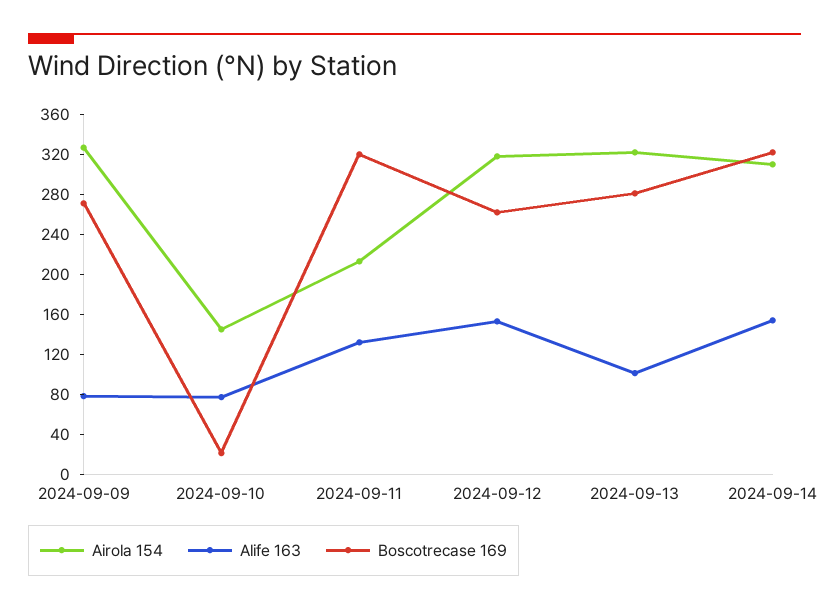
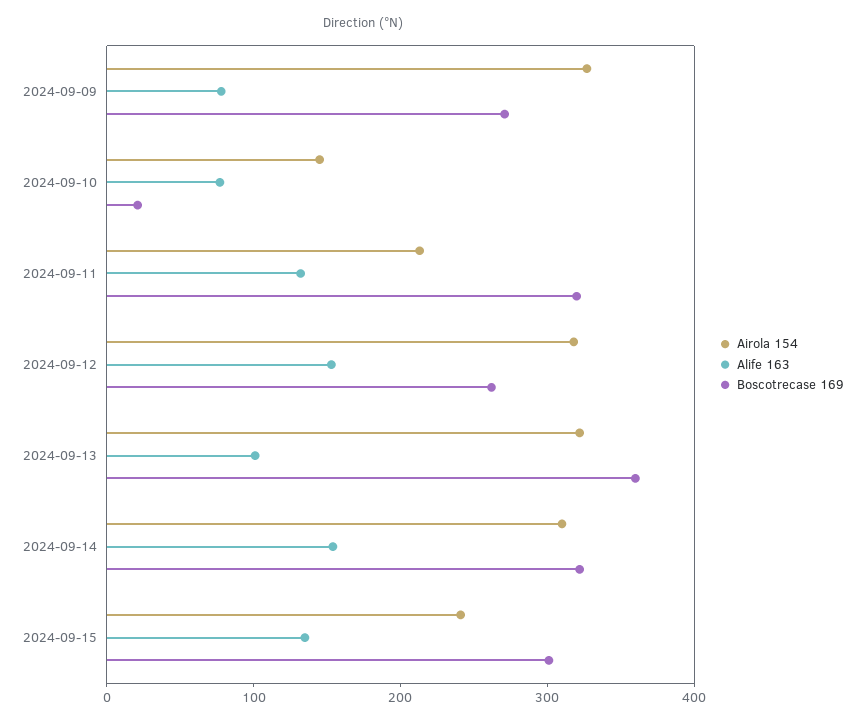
Boscotrecase 169, 2024-09-13: 280 -> 360
Airola 154, 2024-09-15: none -> 240
Alife 163, 2024-09-15: none -> 140
Boscotrecase 169, 2024-09-15: none -> 300

